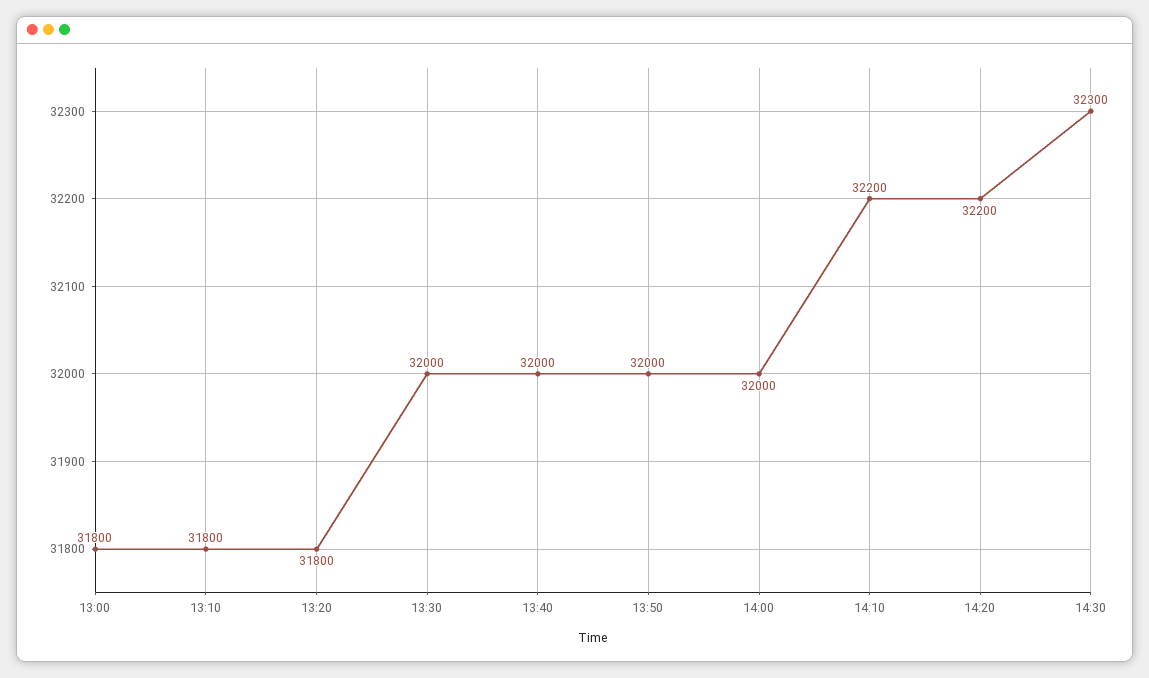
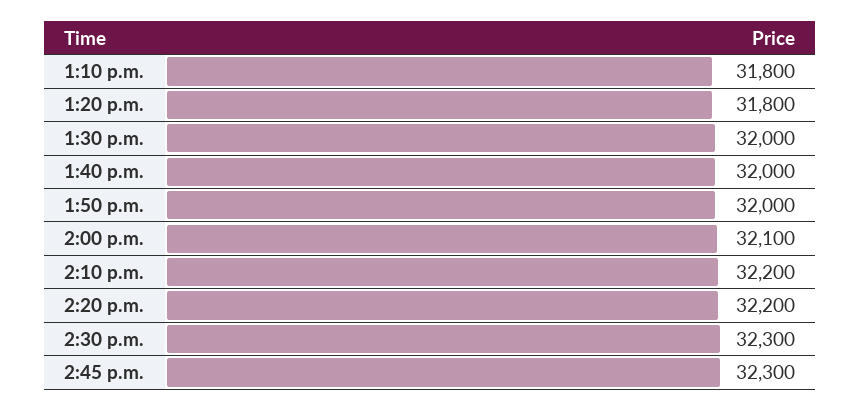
13:00: 31800 -> none
14:00: 32000 -> 32100
2:45 p.m.: none -> 32300

